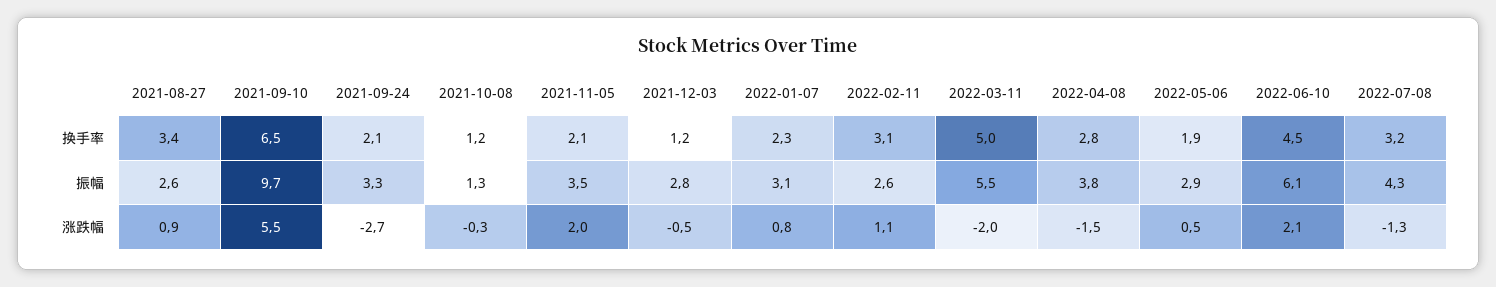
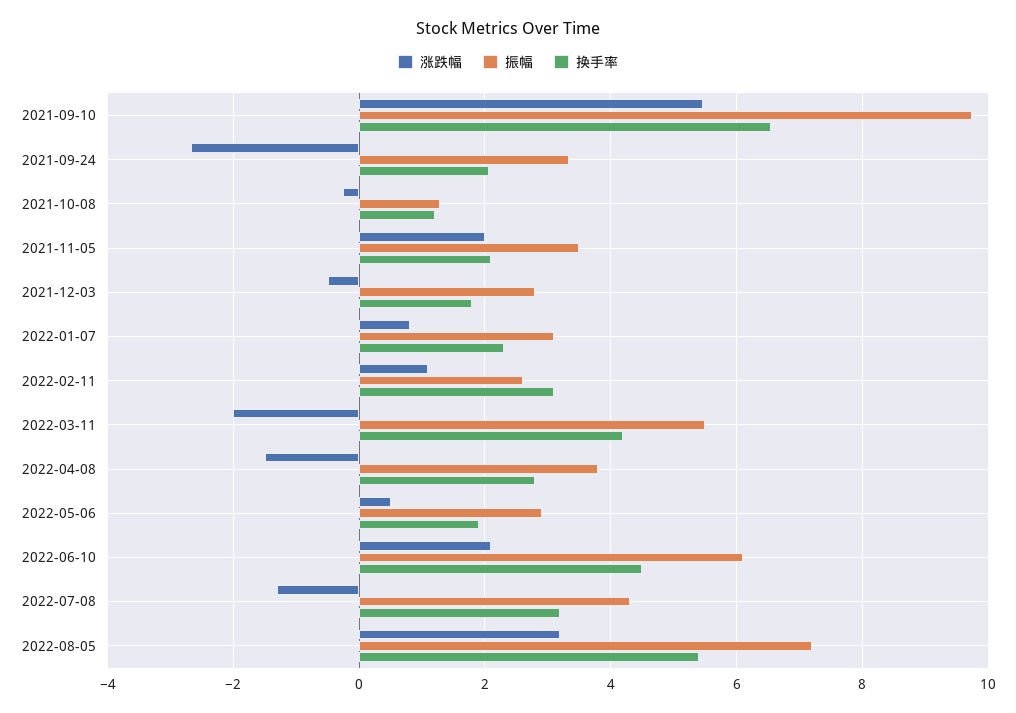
换手率, 2021-08-27: 3.4 -> none
换手率, 2021-12-03: 1.2 -> 1.8
换手率, 2022-03-11: 5 -> 4.2
振幅, 2021-08-27: 2.6 -> none
涨跌幅, 2021-08-27: 0.9 -> none
涨跌幅, 2022-08-05: none -> 3.2
振幅, 2022-08-05: none -> 7.2
换手率, 2022-08-05: none -> 5.4

